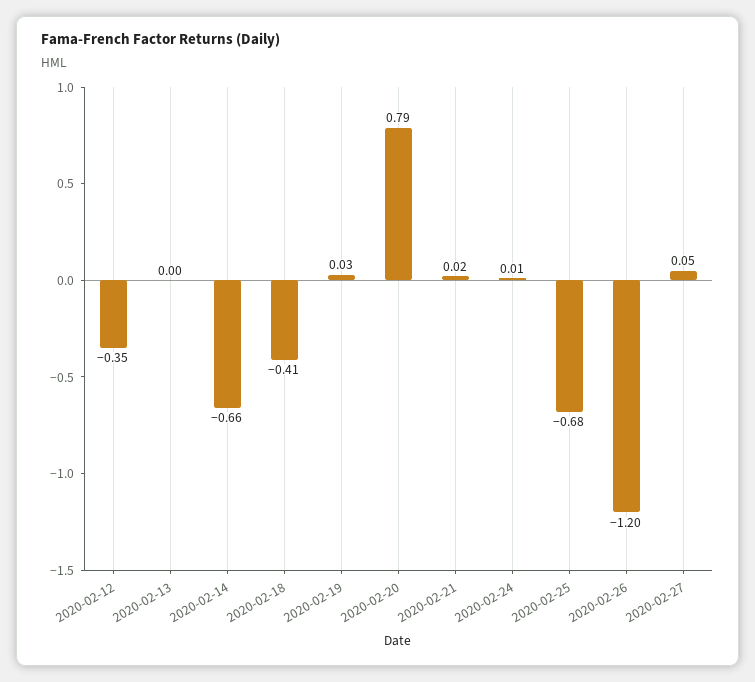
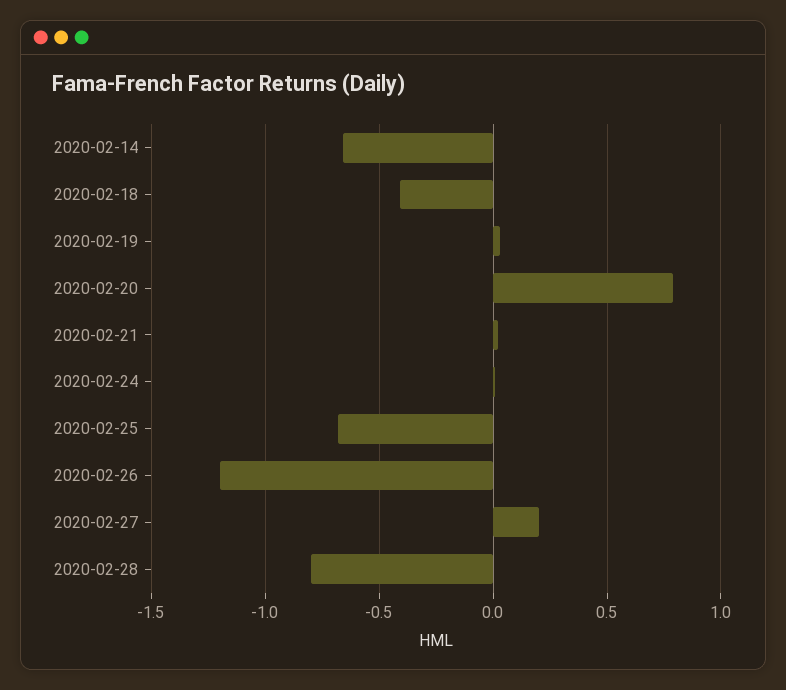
2020-02-12: -0.35 -> none
2020-02-13: 0 -> none
2020-02-27: 0.05 -> 0.2
2020-02-28: none -> -0.8

